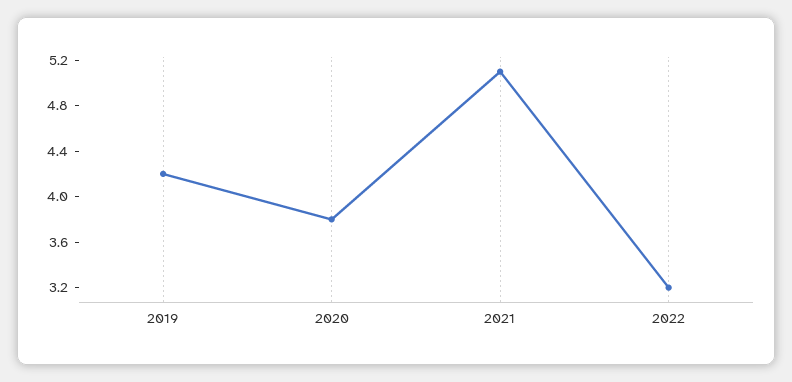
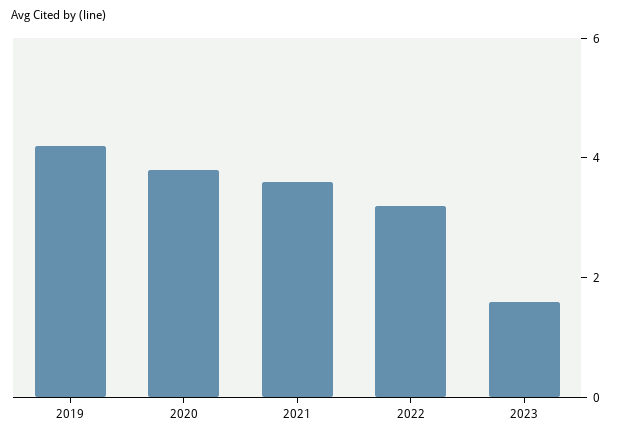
2021: 5.1 -> 3.5
2023: none -> 1.5

